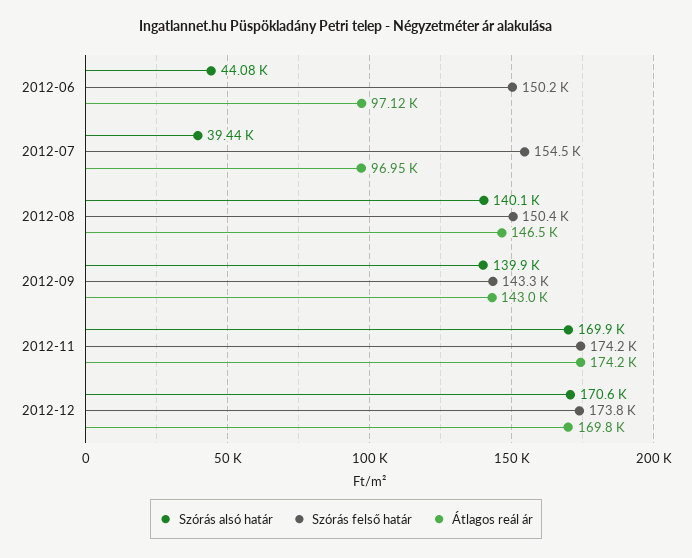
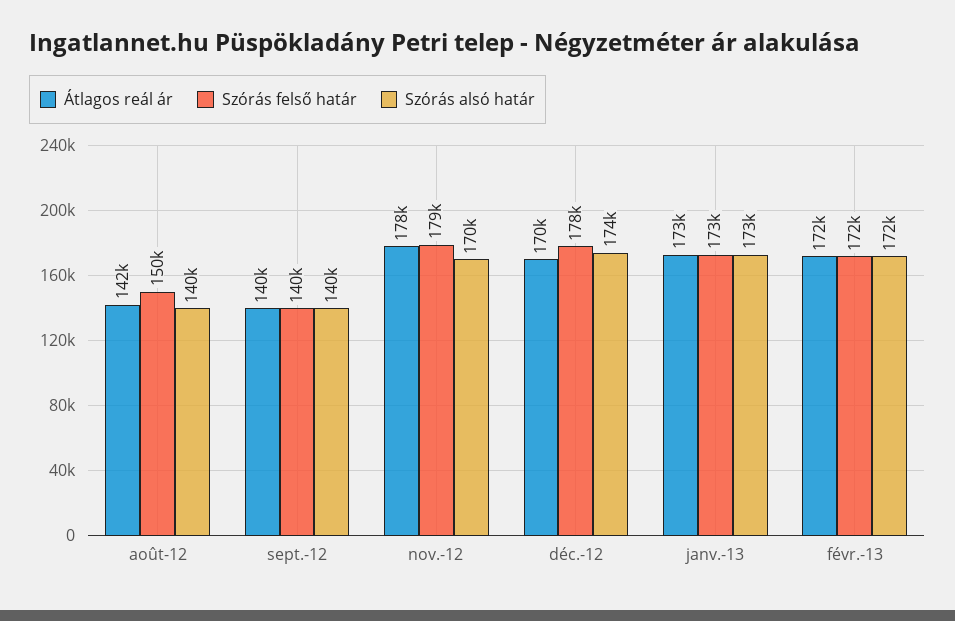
Szórás alsó határ, 2012-06: 44080 -> none
Szórás felső határ, 2012-06: 150200 -> none
Átlagos reál ár, 2012-06: 97120 -> none
Szórás alsó határ, 2012-07: 39440 -> none
Szórás felső határ, 2012-07: 154500 -> none
Átlagos reál ár, 2012-07: 96950 -> none
Átlagos reál ár, 2012-08: 146500 -> 142000
Szórás felső határ, 2012-09: 143300 -> 140000
Átlagos reál ár, 2012-09: 143000 -> 140000
Szórás felső határ, 2012-11: 174200 -> 179000
Átlagos reál ár, 2012-11: 174200 -> 178000
Szórás alsó határ, 2012-12: 170600 -> 174000
Szórás felső határ, 2012-12: 173800 -> 178000
Átlagos reál ár, janv.-13: none -> 173000
Szórás felső határ, janv.-13: none -> 173000
Szórás alsó határ, janv.-13: none -> 173000
Átlagos reál ár, févr.-13: none -> 172000
Szórás felső határ, févr.-13: none -> 172000
Szórás alsó határ, févr.-13: none -> 172000

